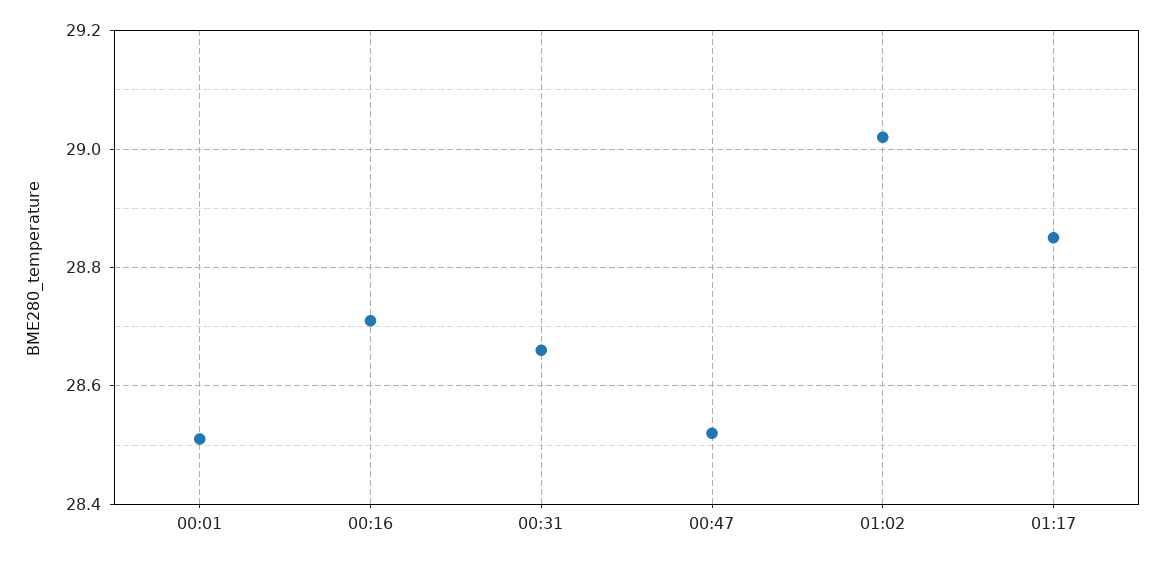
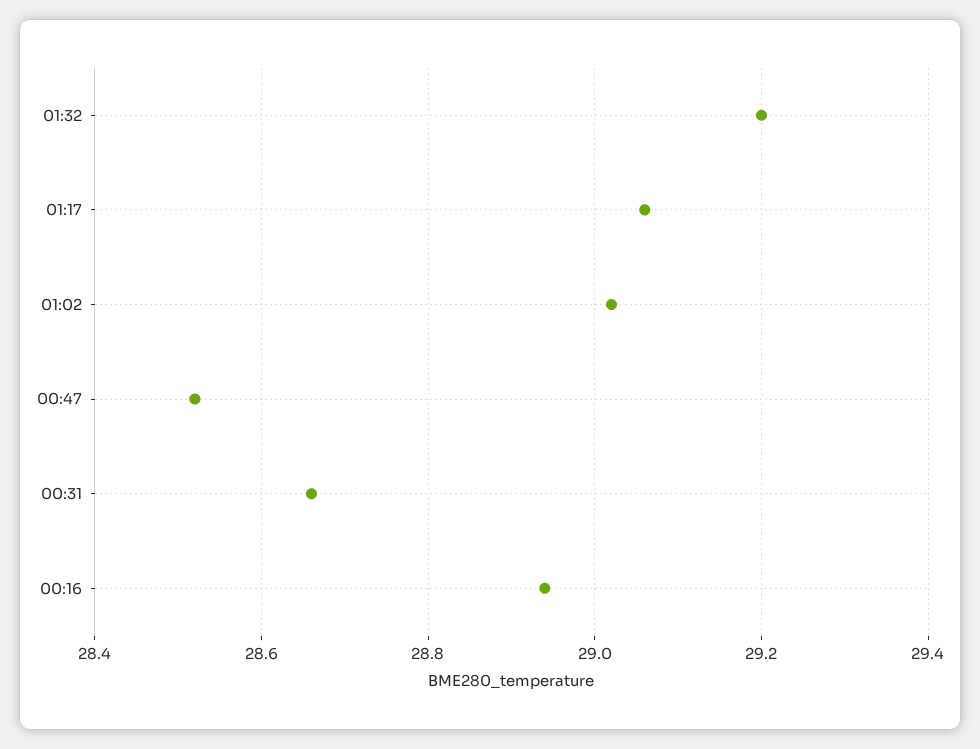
00:01: 28.5 -> none
00:16: 28.7 -> 28.95
01:17: 28.85 -> 29.05
01:32: none -> 29.2

